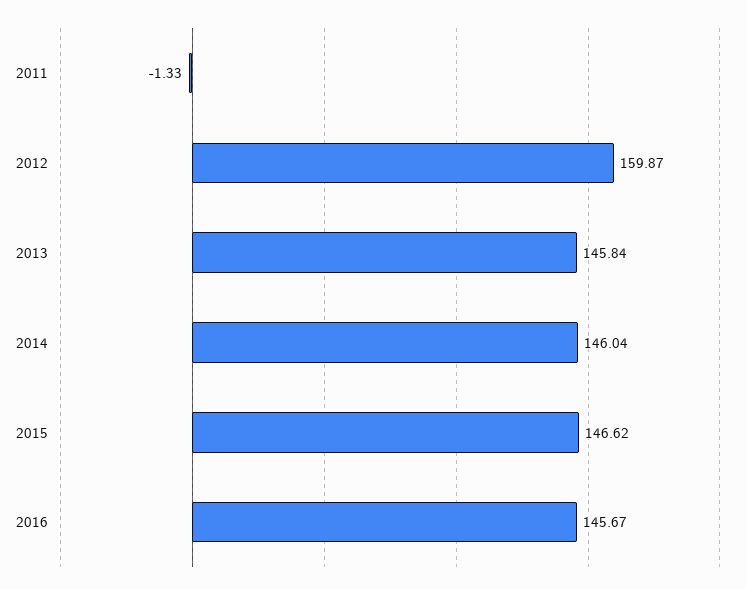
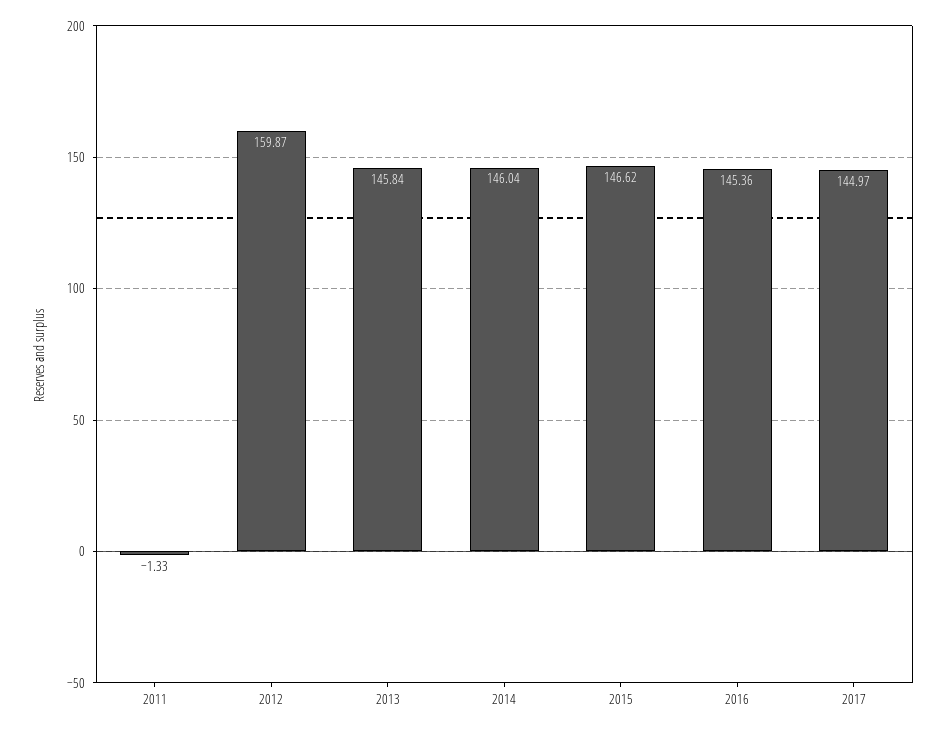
2016: 145.67 -> 145.36
2017: none -> 144.97

